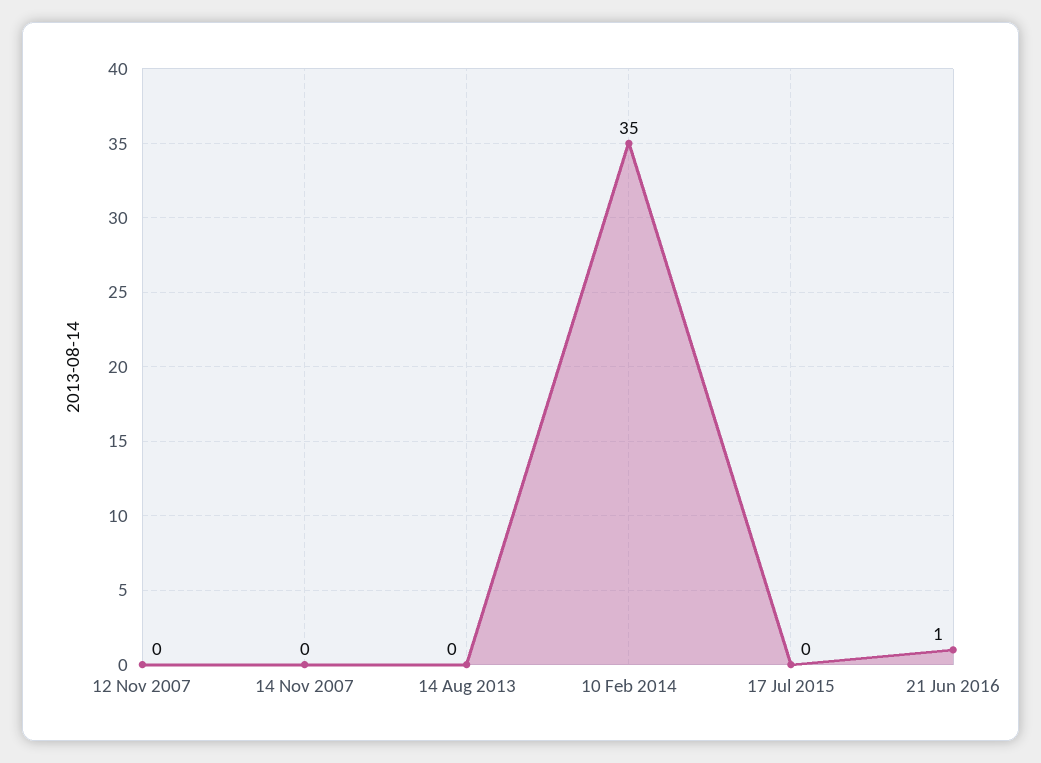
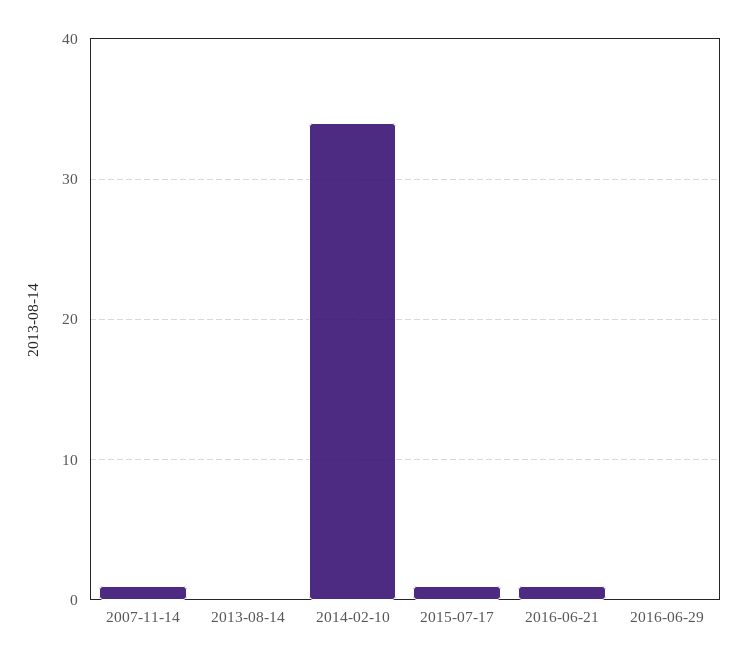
12 Nov 2007: 0 -> none
14 Nov 2007: 0 -> 1
10 Feb 2014: 35 -> 34
17 Jul 2015: 0 -> 1
2016-06-29: none -> 0

